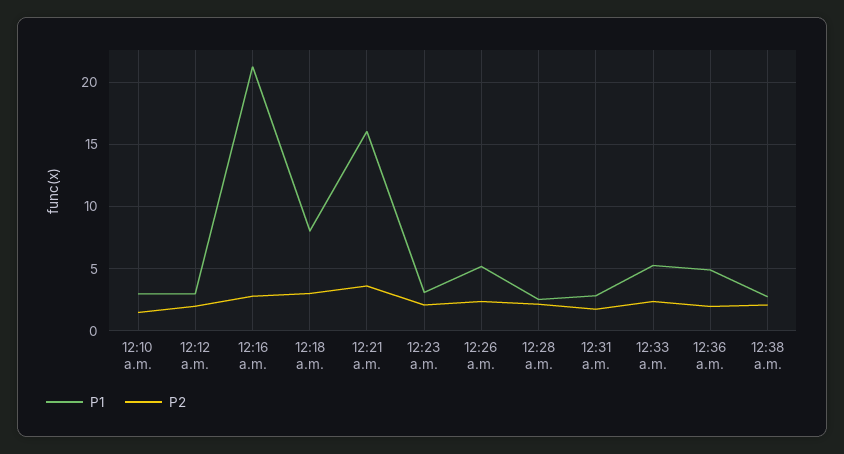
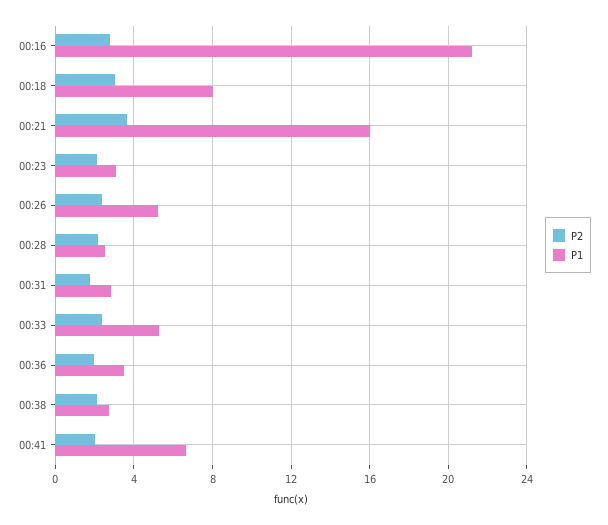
P1, 12:10 a.m.: 3 -> none
P2, 12:10 a.m.: 1.5 -> none
P1, 12:12 a.m.: 3 -> none
P2, 12:12 a.m.: 2 -> none
P1, 12:36 a.m.: 5 -> 3.5
P2, 00:41: none -> 2
P1, 00:41: none -> 6.5

